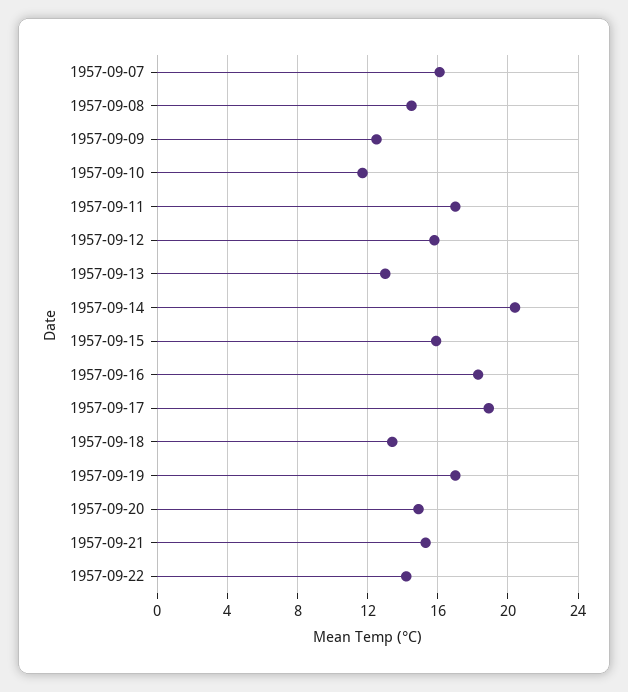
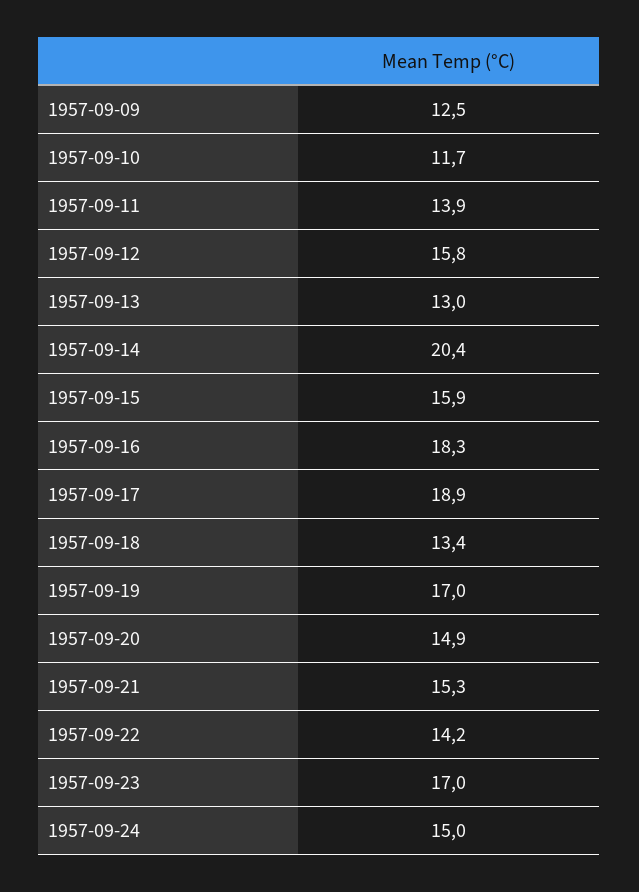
1957-09-07: 16 -> none
1957-09-08: 14.5 -> none
1957-09-11: 17 -> 13.9
1957-09-23: none -> 17
1957-09-24: none -> 15

